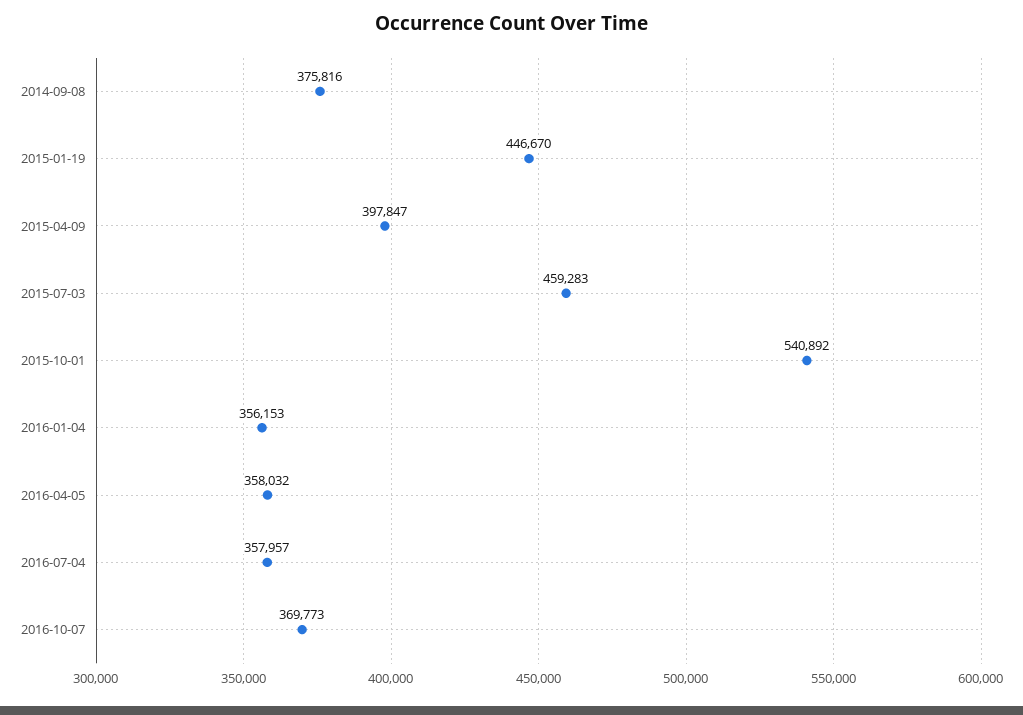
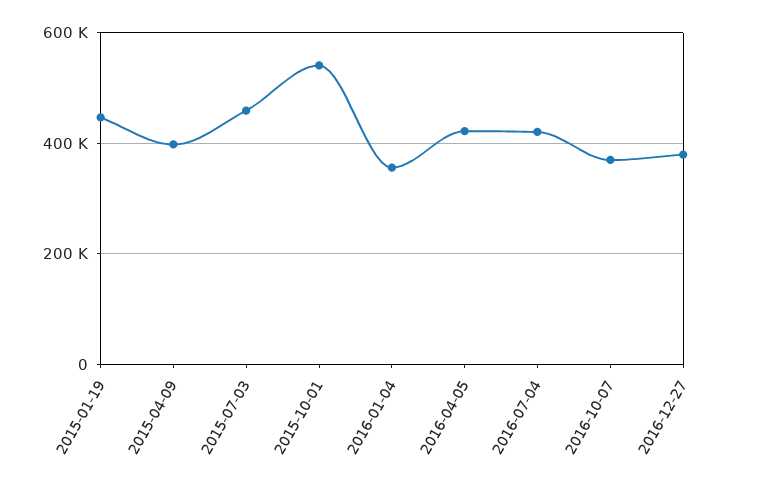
2014-09-08: 375816 -> none
2016-04-05: 358032 -> 420000
2016-07-04: 357957 -> 420000
2016-12-27: none -> 380000

